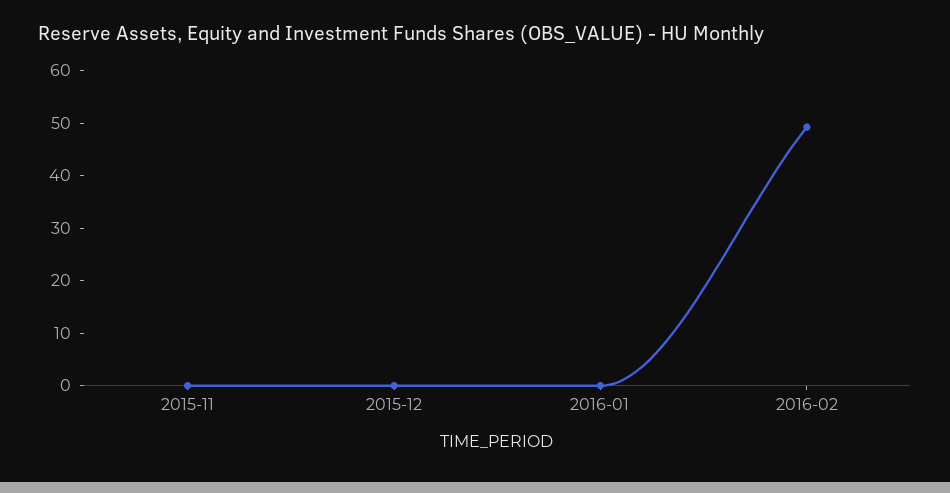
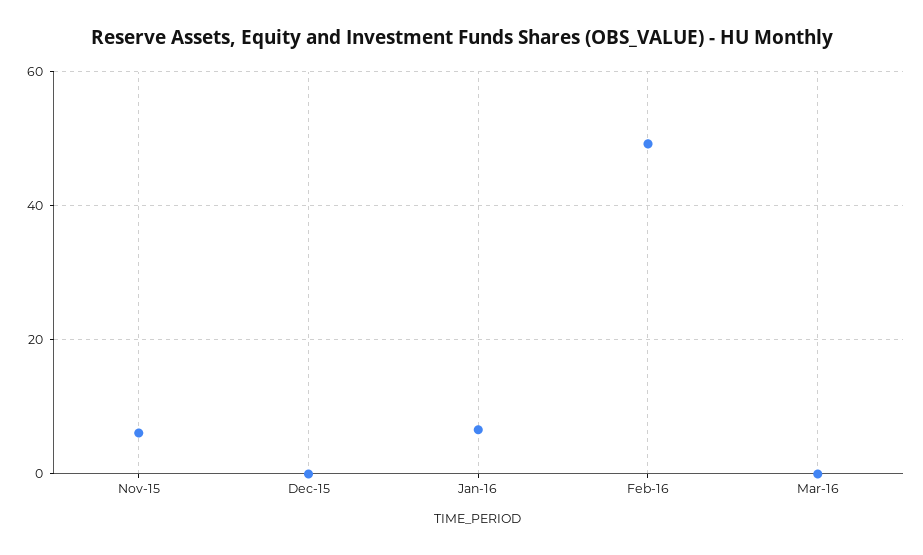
2015-11: 0 -> 6
2016-01: 0 -> 6
Mar-16: none -> 0

